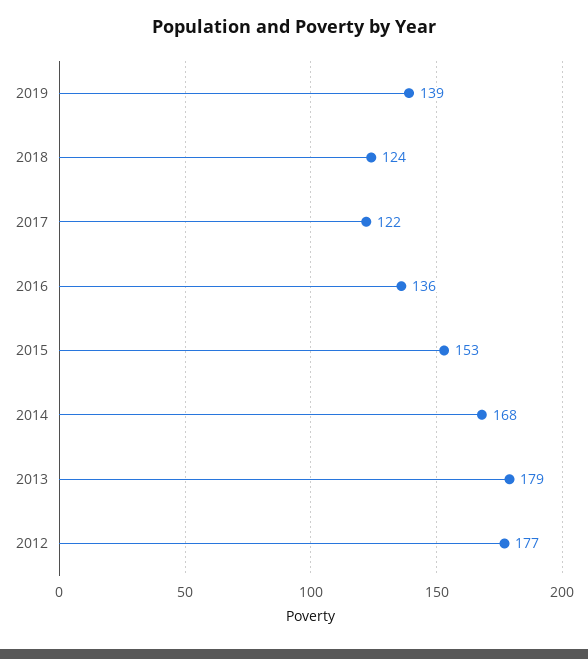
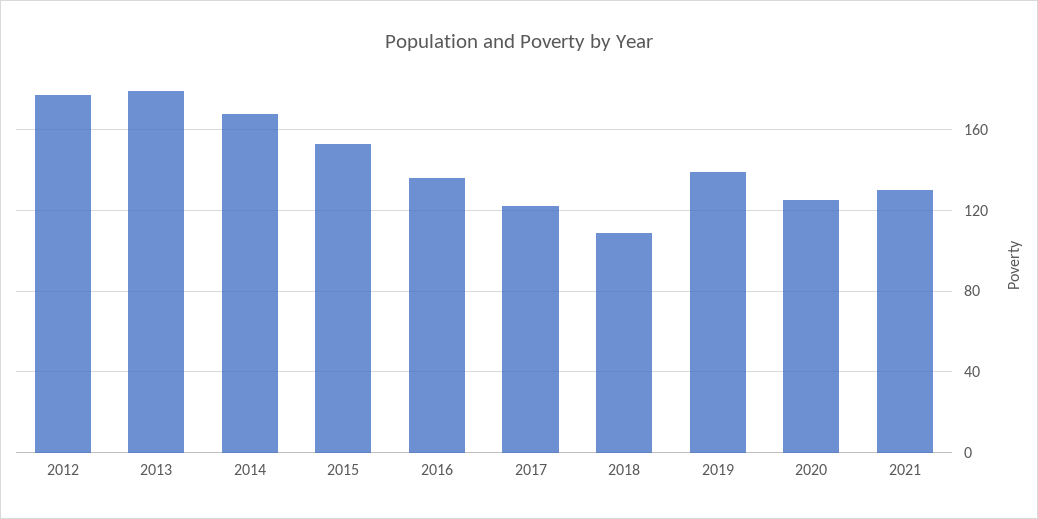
2018: 124 -> 110
2020: none -> 125
2021: none -> 130

